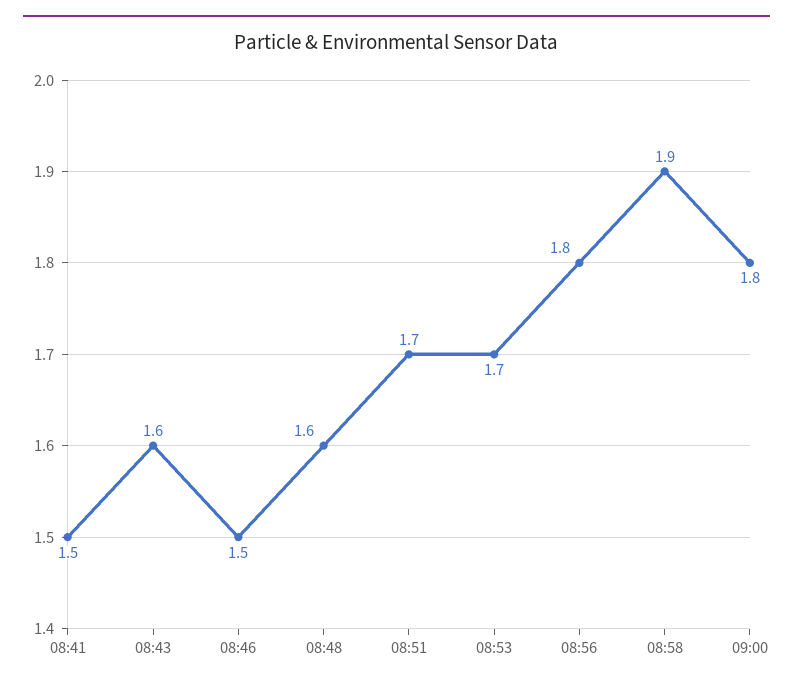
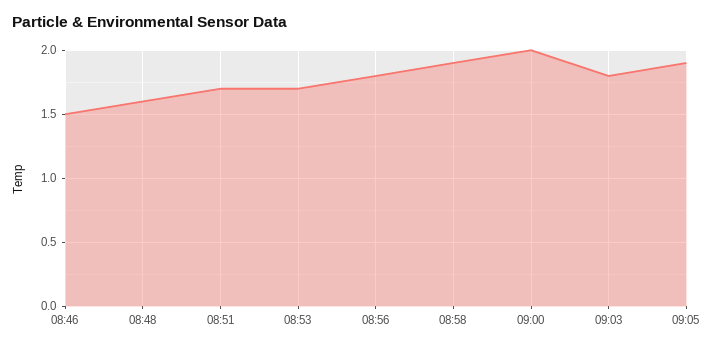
08:41: 1.5 -> none
08:43: 1.6 -> none
09:00: 1.8 -> 2
09:03: none -> 1.8
09:05: none -> 1.9

